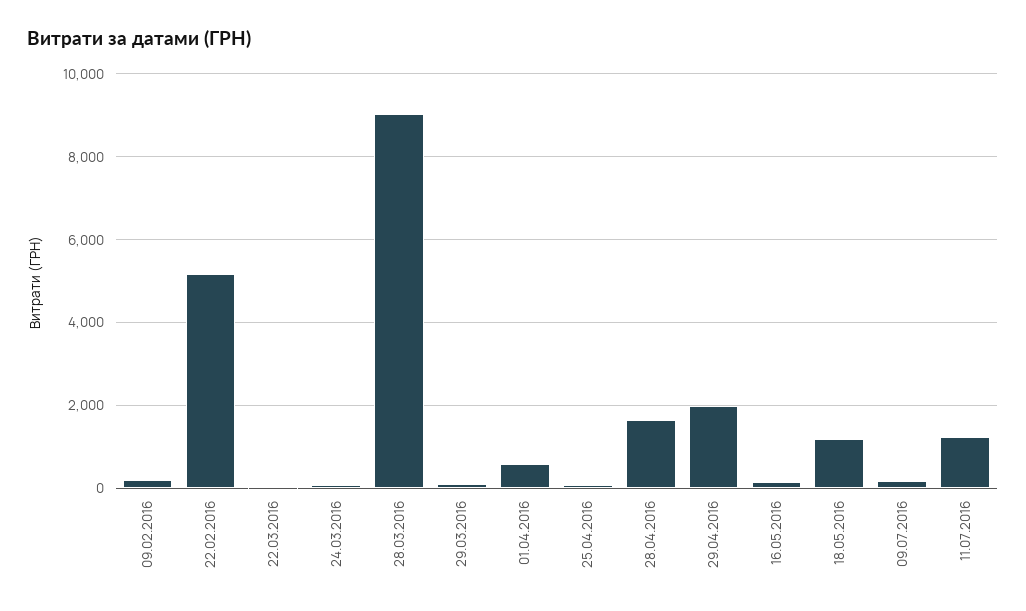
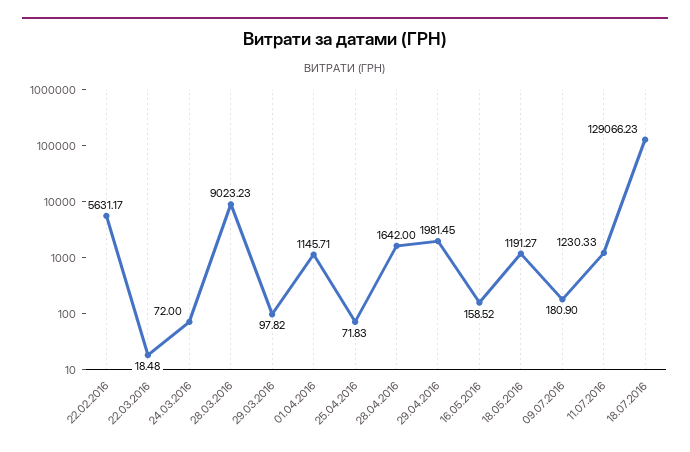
09.02.2016: 200 -> none
22.02.2016: 5200 -> 5631.17
01.04.2016: 600 -> 1145.71
18.07.2016: none -> 129066.23

